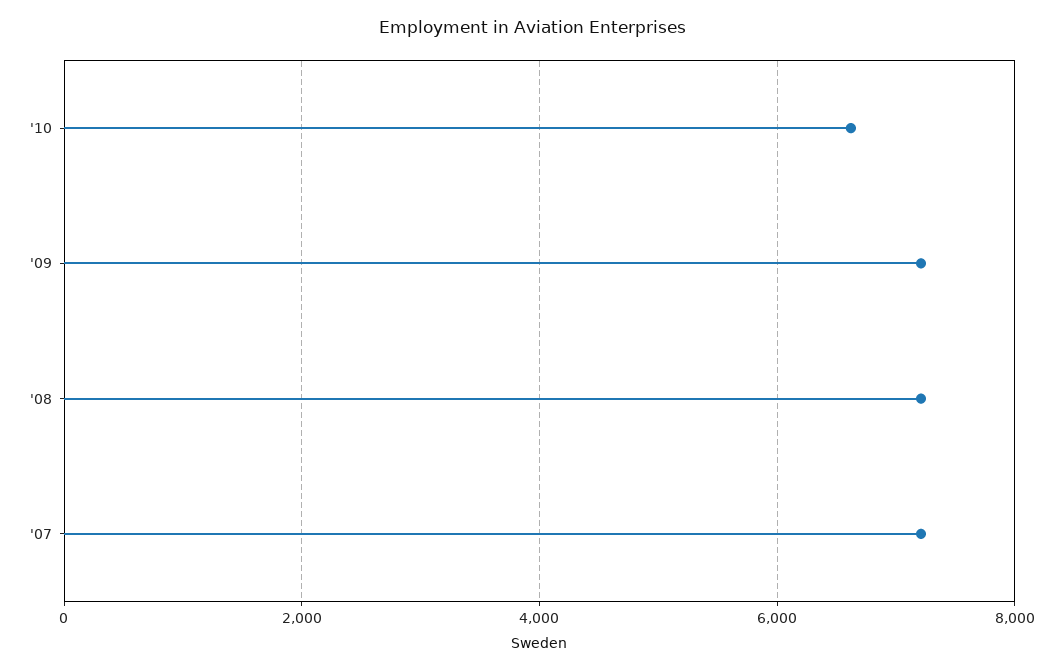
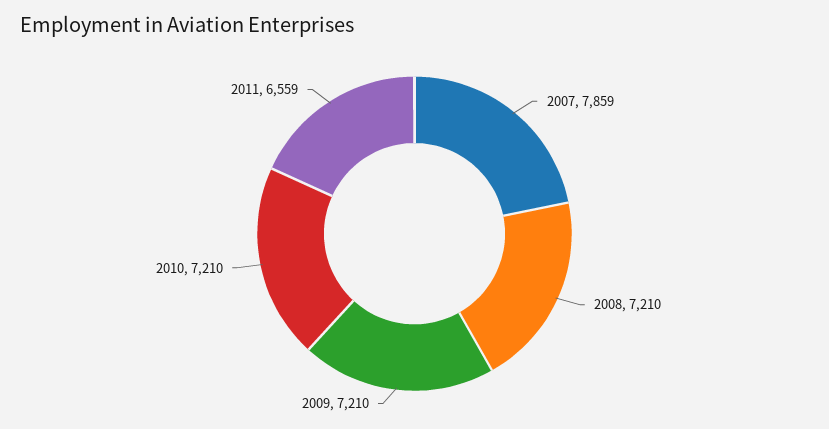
'10: 6600 -> 7210
'07: 7200 -> 7859
2011: none -> 6559

